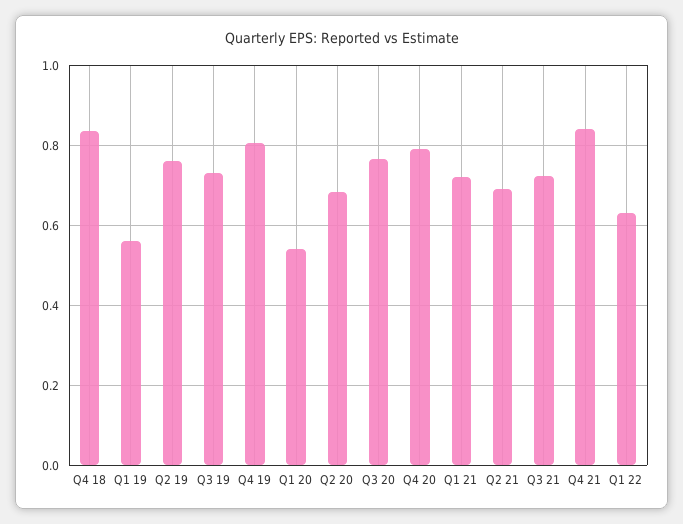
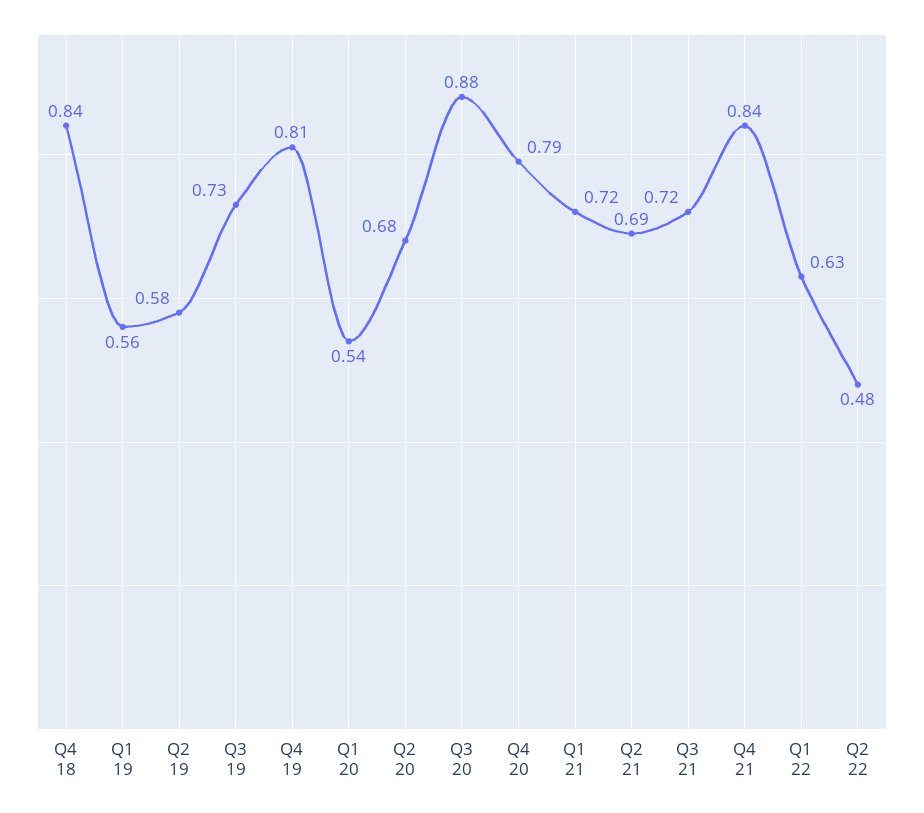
Q2 19: 0.76 -> 0.58
Q3 20: 0.76 -> 0.88
Q2 22: none -> 0.48

